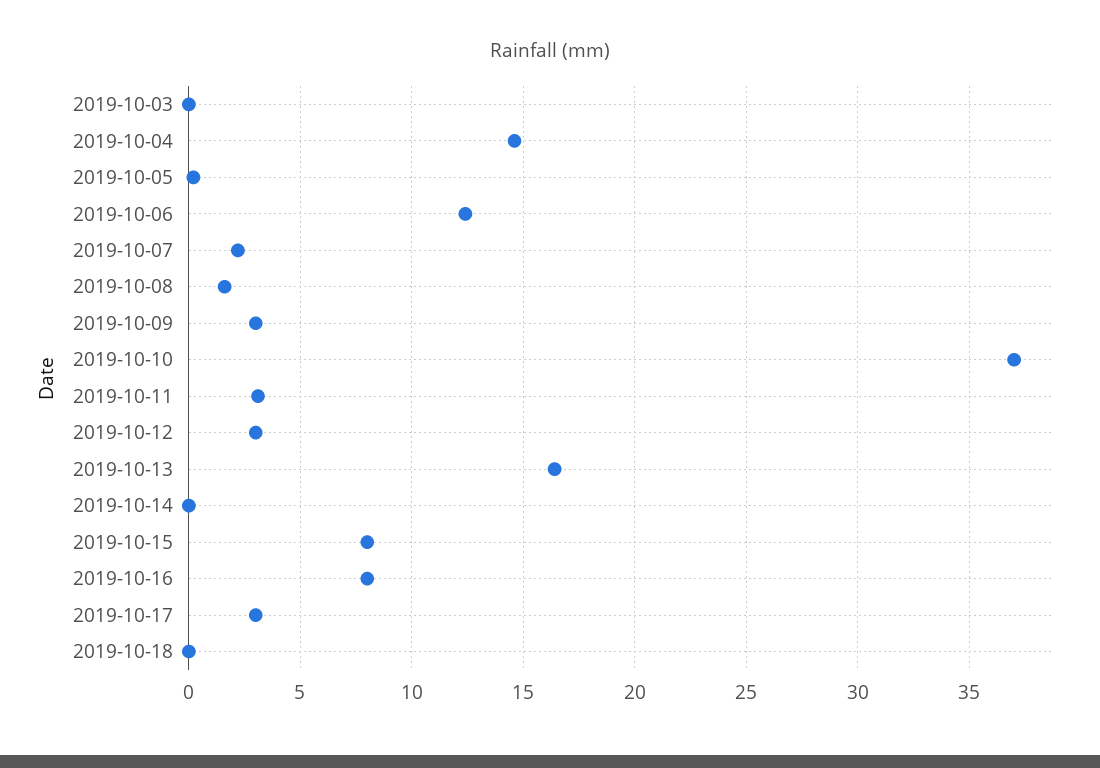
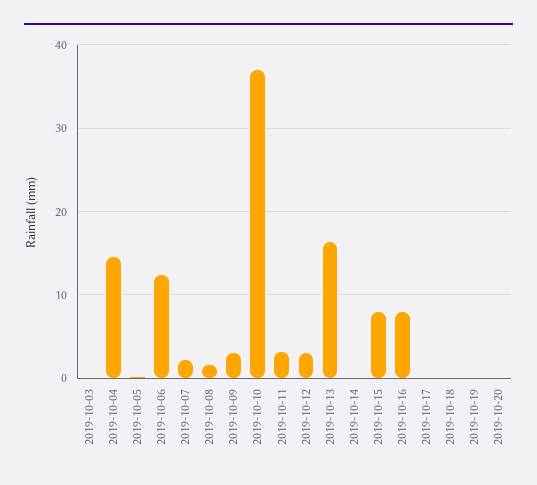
2019-10-17: 3 -> 0
2019-10-19: none -> 0
2019-10-20: none -> 0

